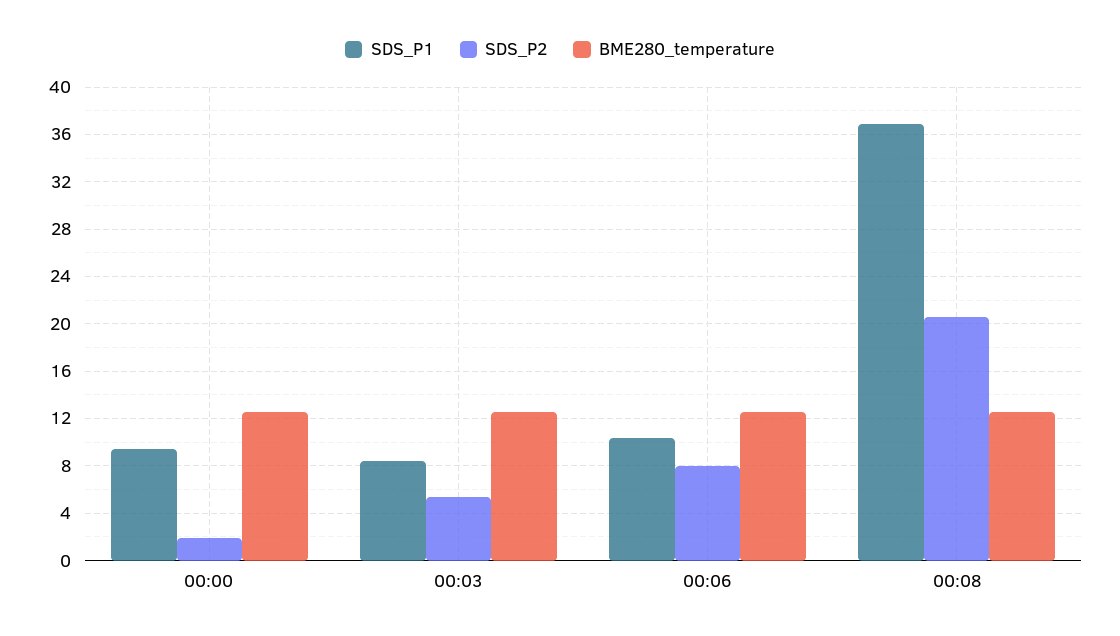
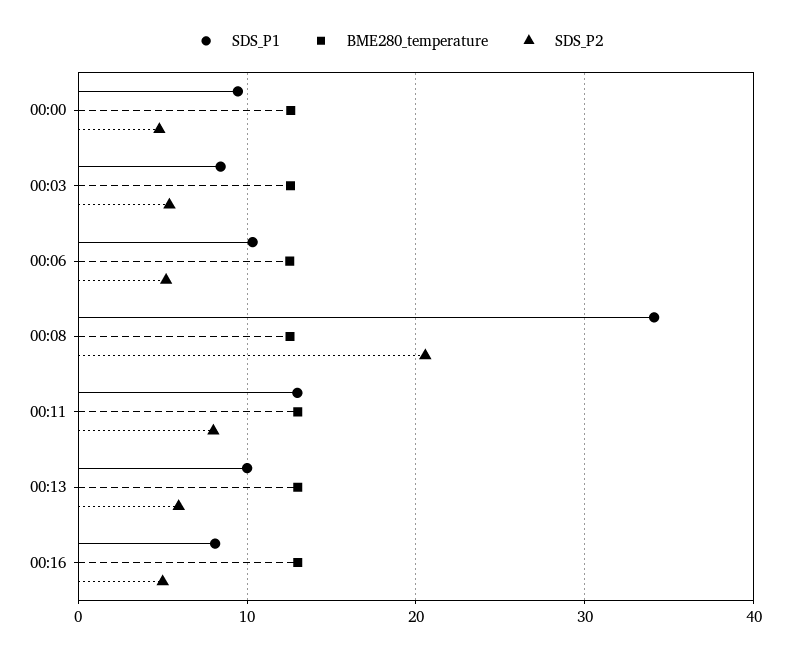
SDS_P2, 00:00: 2 -> 5
SDS_P2, 00:06: 8 -> 5
SDS_P1, 00:08: 37 -> 34
SDS_P1, 00:11: none -> 13
BME280_temperature, 00:11: none -> 13
SDS_P2, 00:11: none -> 8
SDS_P1, 00:13: none -> 10
BME280_temperature, 00:13: none -> 13
SDS_P2, 00:13: none -> 6
SDS_P1, 00:16: none -> 8
BME280_temperature, 00:16: none -> 13
SDS_P2, 00:16: none -> 5

